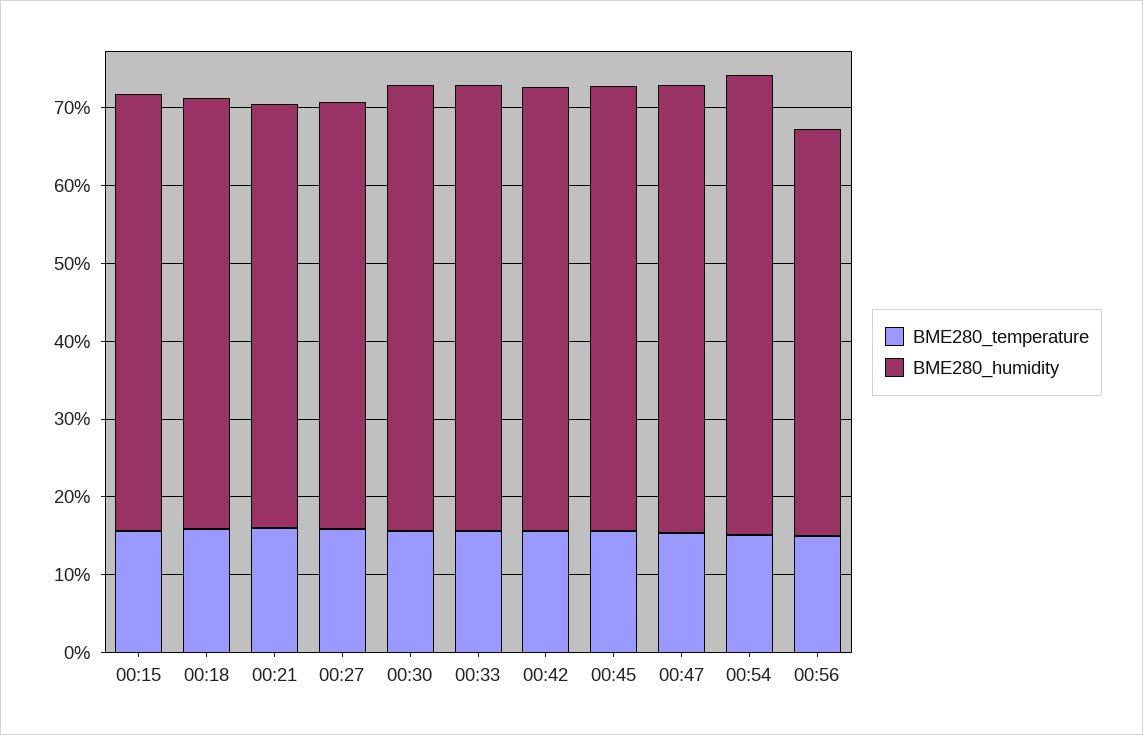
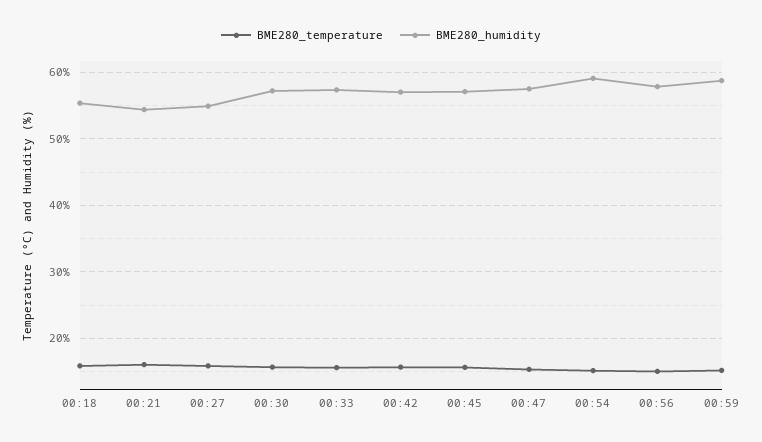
BME280_temperature, 00:15: 16 -> none
BME280_humidity, 00:15: 56 -> none
BME280_humidity, 00:56: 52 -> 58
BME280_temperature, 00:59: none -> 15
BME280_humidity, 00:59: none -> 59

